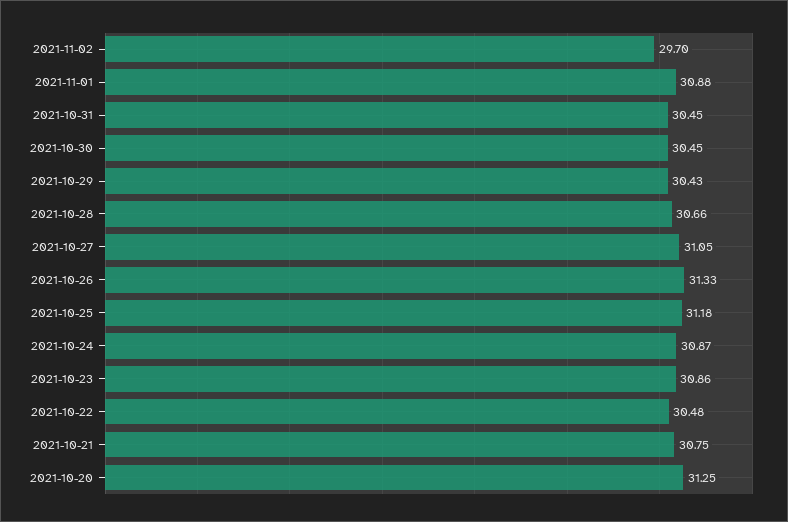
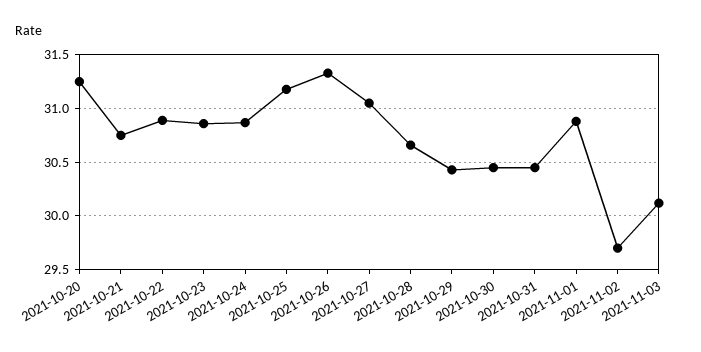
2021-10-22: 30.48 -> 30.9
2021-11-03: none -> 30.1

